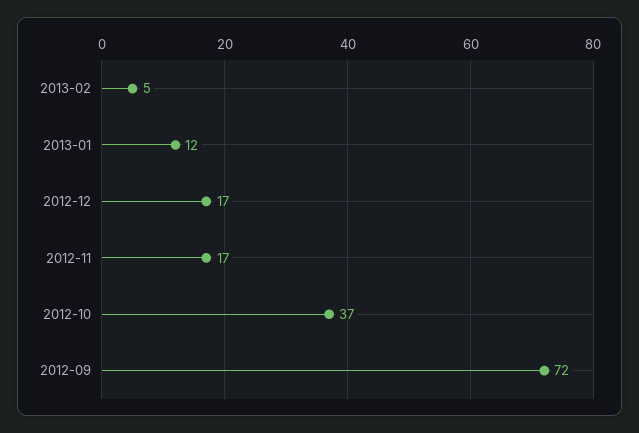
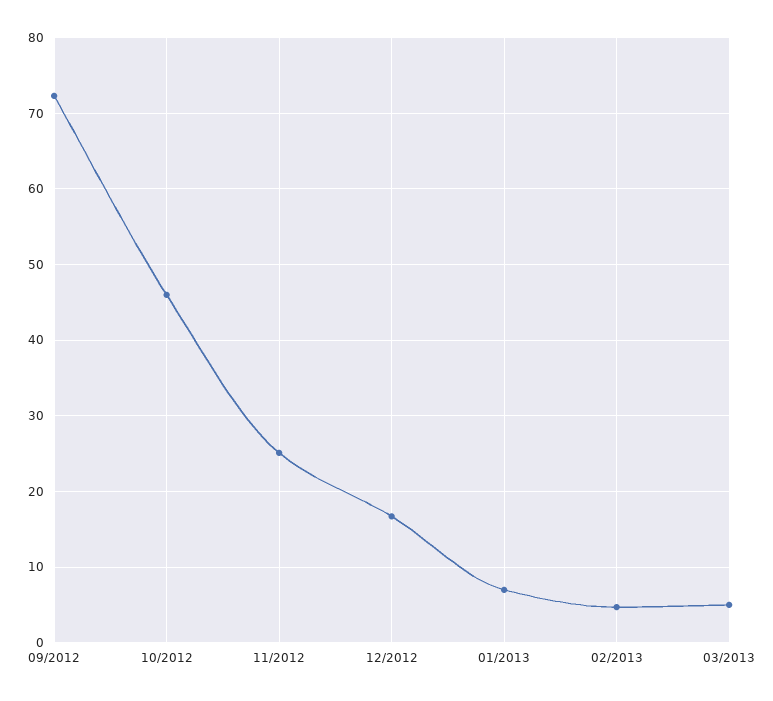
2013-01: 12 -> 7
2012-11: 17 -> 25
2012-10: 37 -> 46
03/2013: none -> 5

